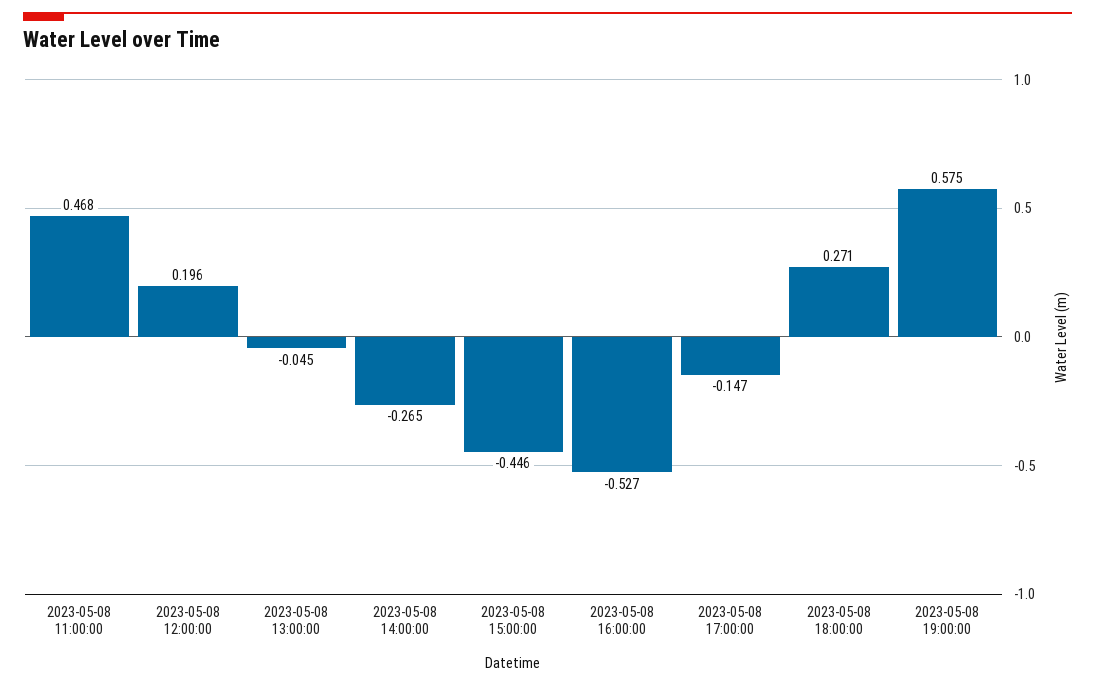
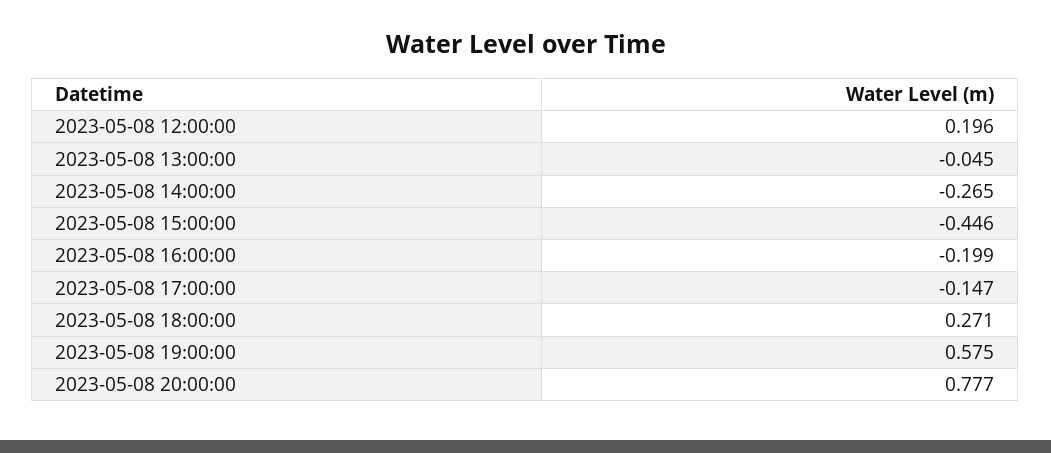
2023-05-08 11:00:00: 0.468 -> none
2023-05-08 16:00:00: -0.527 -> -0.199
2023-05-08 20:00:00: none -> 0.777

